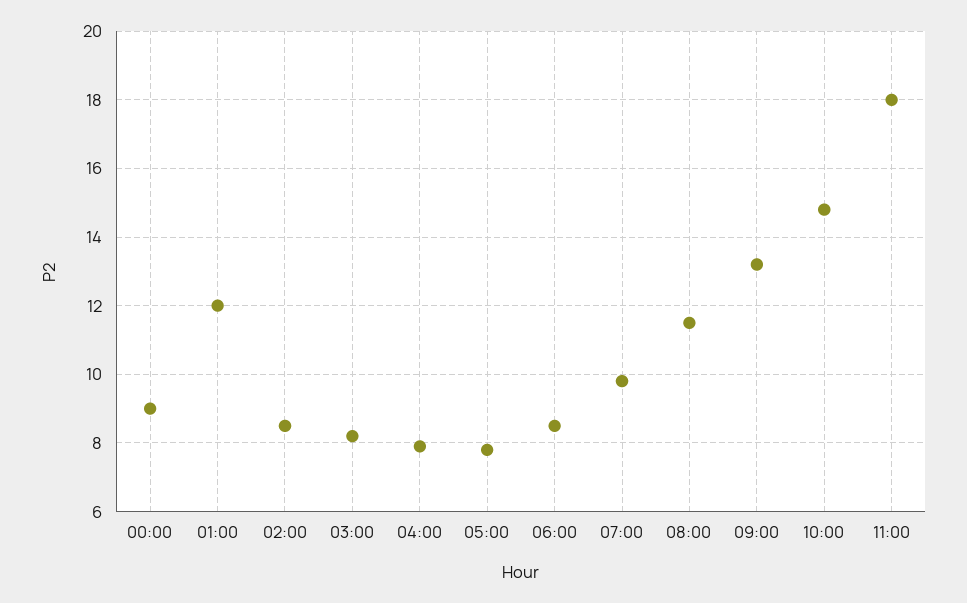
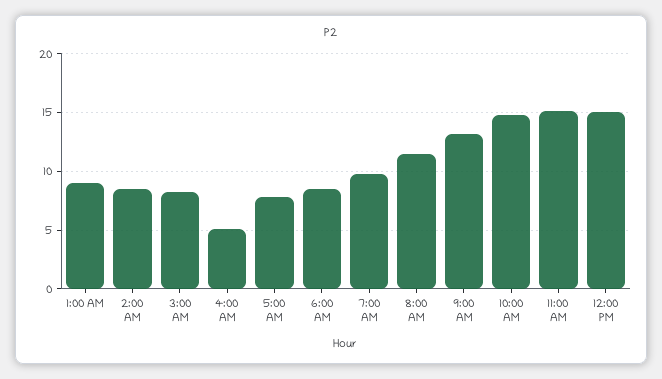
00:00: 9 -> none
01:00: 12 -> 9
04:00: 8 -> 5
11:00: 18 -> 15
12:00 PM: none -> 15

